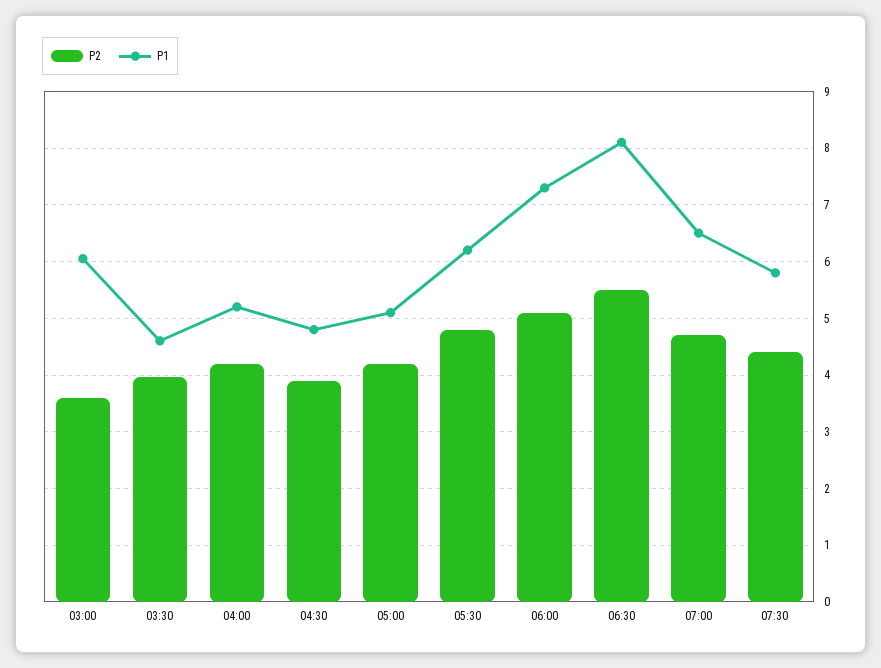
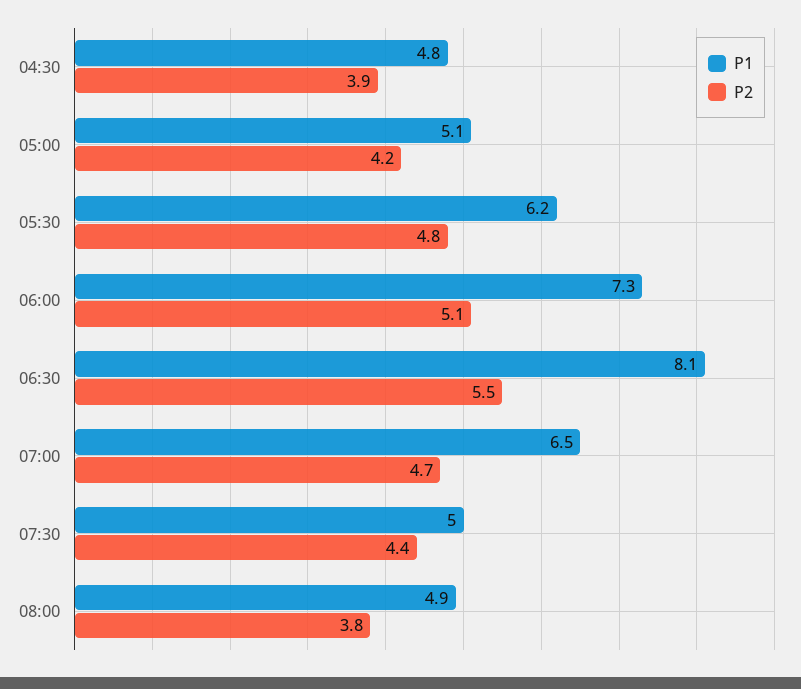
P2, 03:00: 3.6 -> none
P1, 03:00: 6 -> none
P2, 03:30: 4 -> none
P1, 03:30: 4.6 -> none
P2, 04:00: 4.2 -> none
P1, 04:00: 5.2 -> none
P1, 07:30: 5.8 -> 5
P1, 08:00: none -> 4.9
P2, 08:00: none -> 3.8

